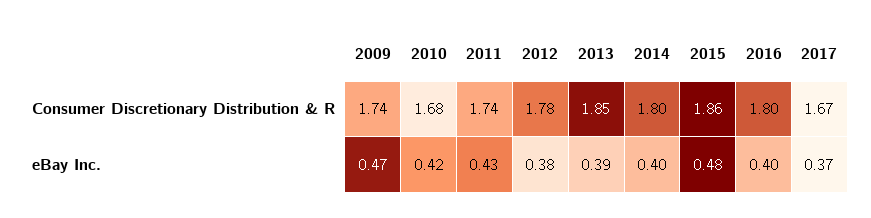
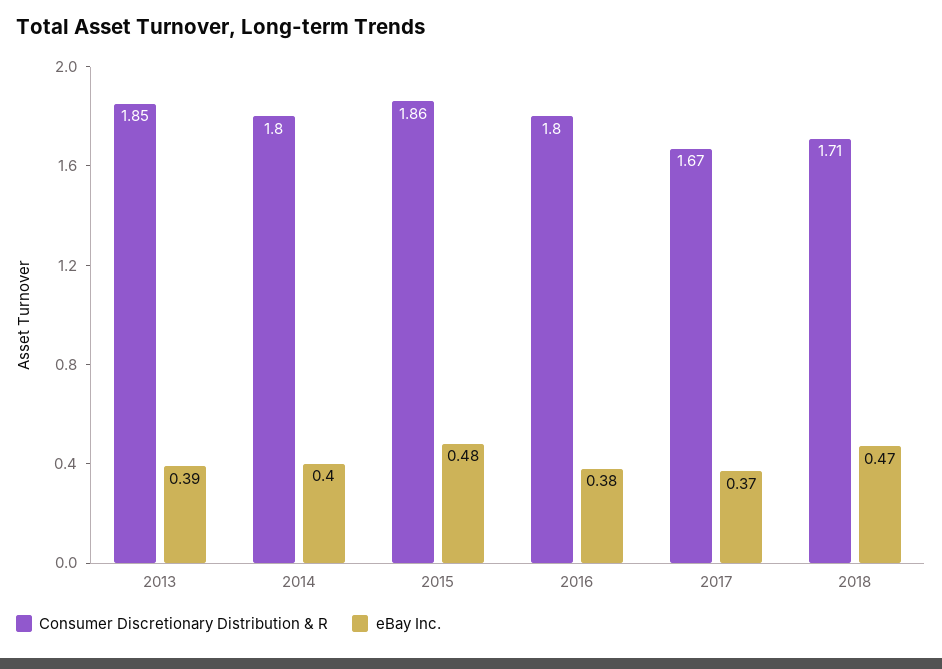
Consumer Discretionary Distribution & R, 2009: 1.74 -> none
Consumer Discretionary Distribution & R, 2010: 1.68 -> none
Consumer Discretionary Distribution & R, 2011: 1.74 -> none
Consumer Discretionary Distribution & R, 2012: 1.78 -> none
eBay Inc., 2009: 0.47 -> none
eBay Inc., 2010: 0.42 -> none
eBay Inc., 2011: 0.43 -> none
eBay Inc., 2012: 0.38 -> none
eBay Inc., 2016: 0.4 -> 0.38
Consumer Discretionary Distribution & R, 2018: none -> 1.71
eBay Inc., 2018: none -> 0.47

